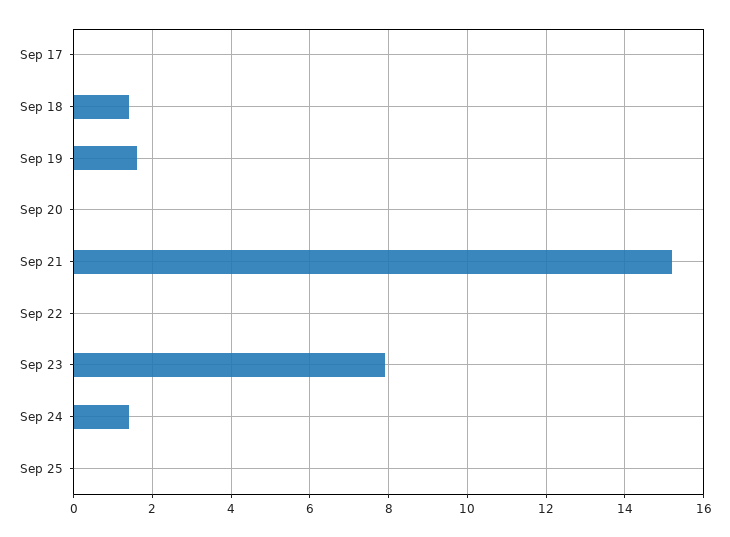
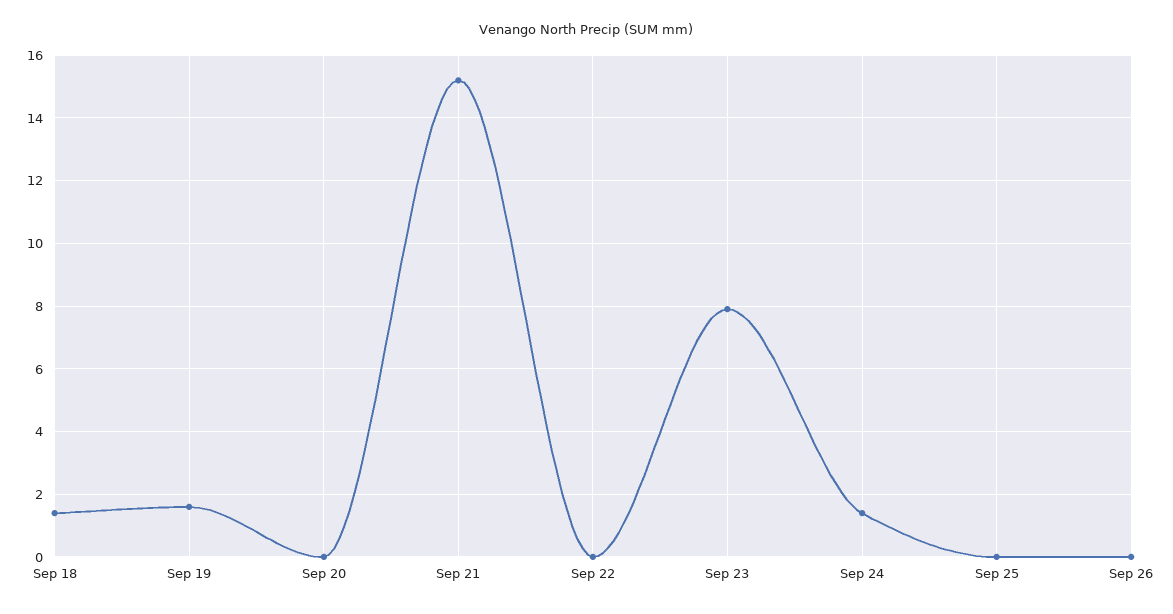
Sep 17: 0 -> none
Sep 26: none -> 0

